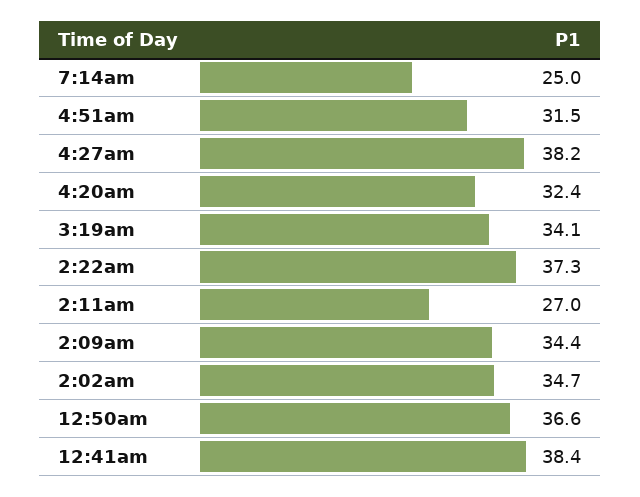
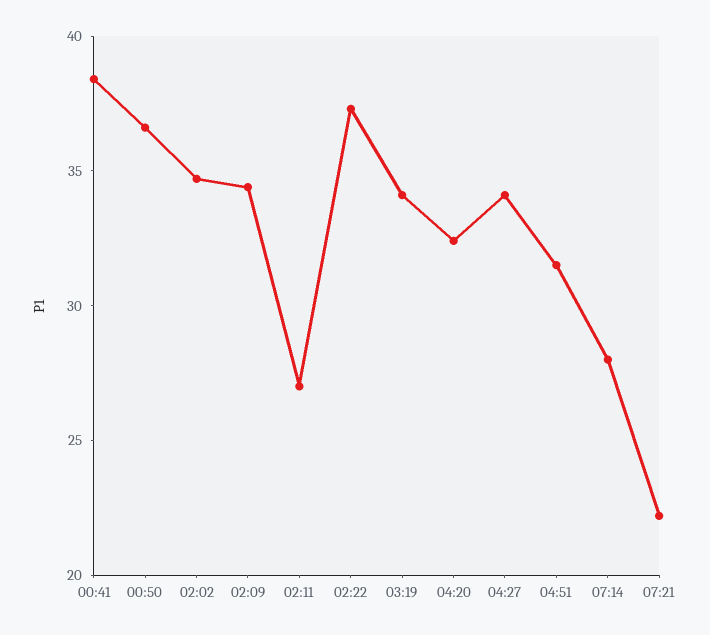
7:14am: 25 -> 28
4:27am: 38.2 -> 34
07:21: none -> 22

